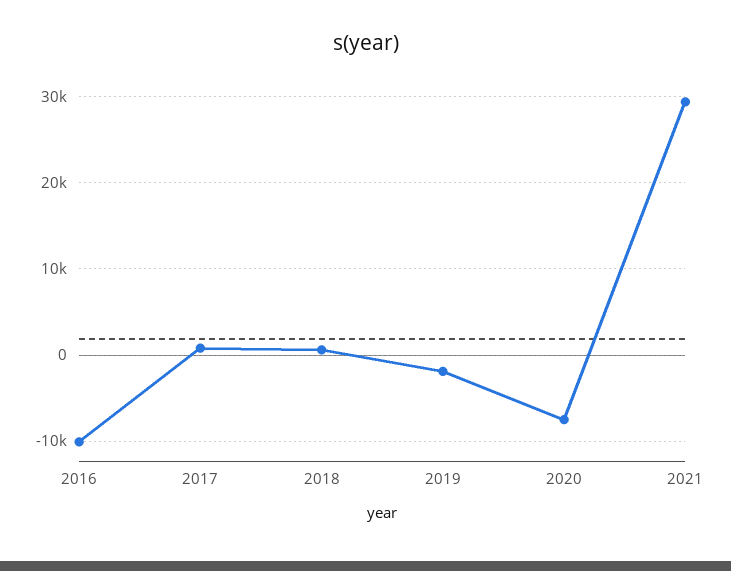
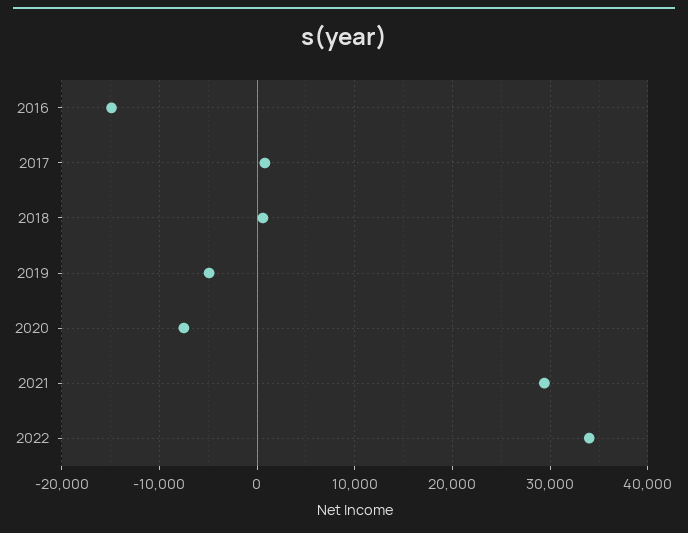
2016: -10000 -> -15000
2019: -2000 -> -5000
2022: none -> 34000

